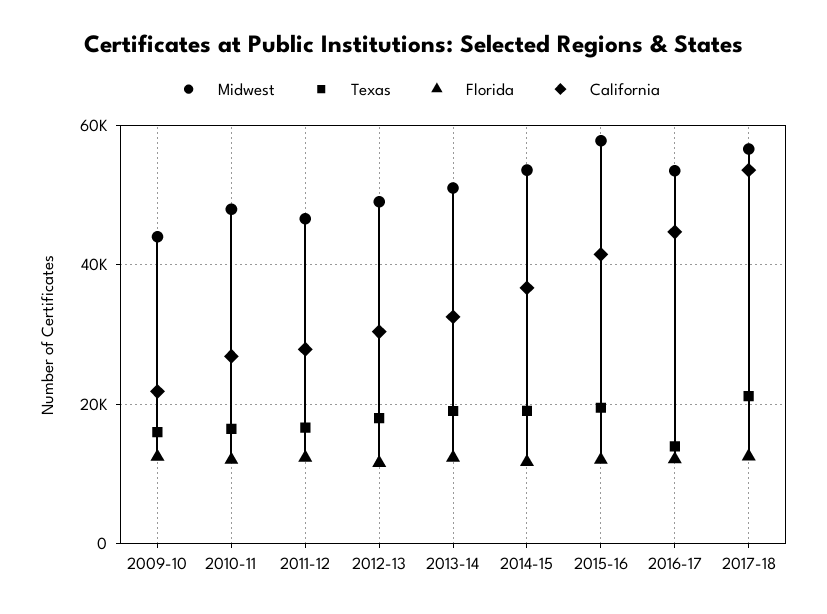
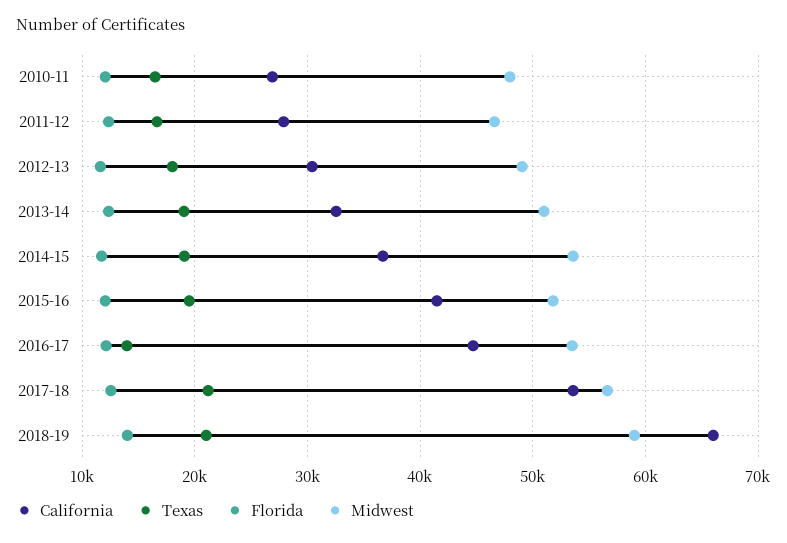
Midwest, 2009-10: 44000 -> none
Texas, 2009-10: 16000 -> none
Florida, 2009-10: 12000 -> none
California, 2009-10: 22000 -> none
Midwest, 2015-16: 58000 -> 52000
California, 2018-19: none -> 66000
Texas, 2018-19: none -> 21000
Florida, 2018-19: none -> 14000
Midwest, 2018-19: none -> 59000

